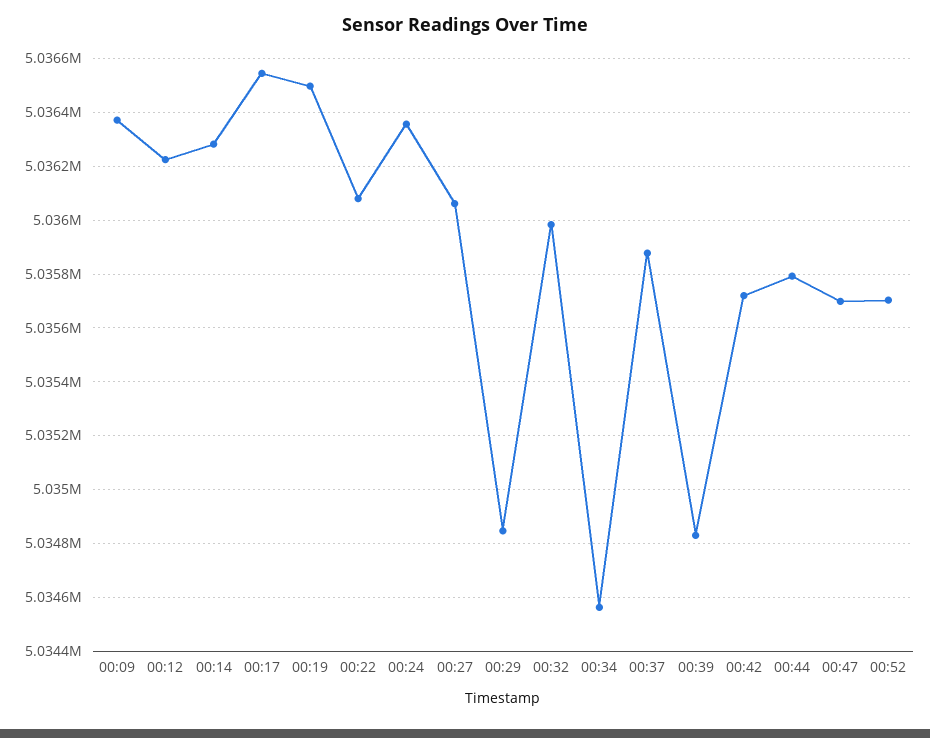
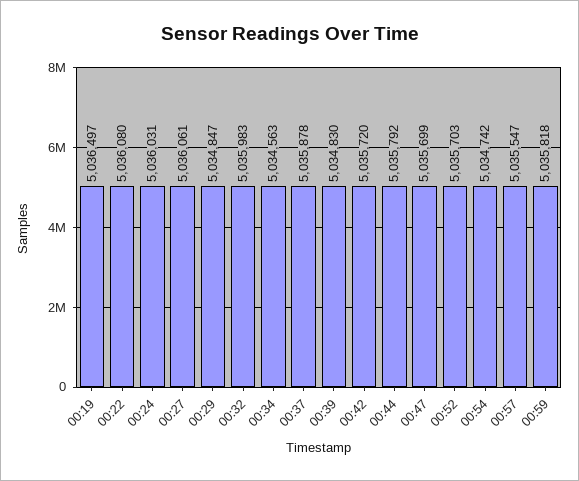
00:09: 5036375 -> none
00:12: 5036225 -> none
00:14: 5036275 -> none
00:17: 5036550 -> none
00:24: 5036350 -> 5036031
00:54: none -> 5034742
00:57: none -> 5035547
00:59: none -> 5035818

